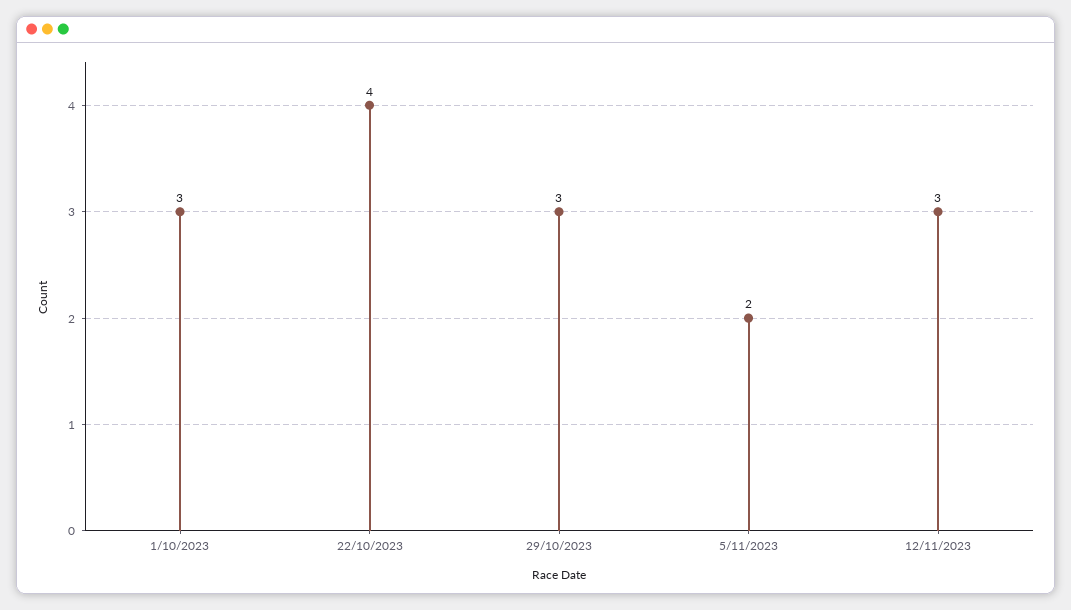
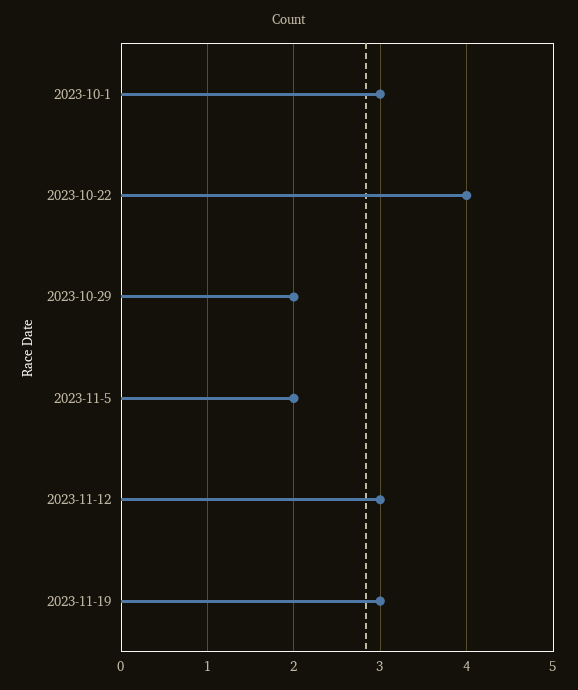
29/10/2023: 3 -> 2
2023-11-19: none -> 3

